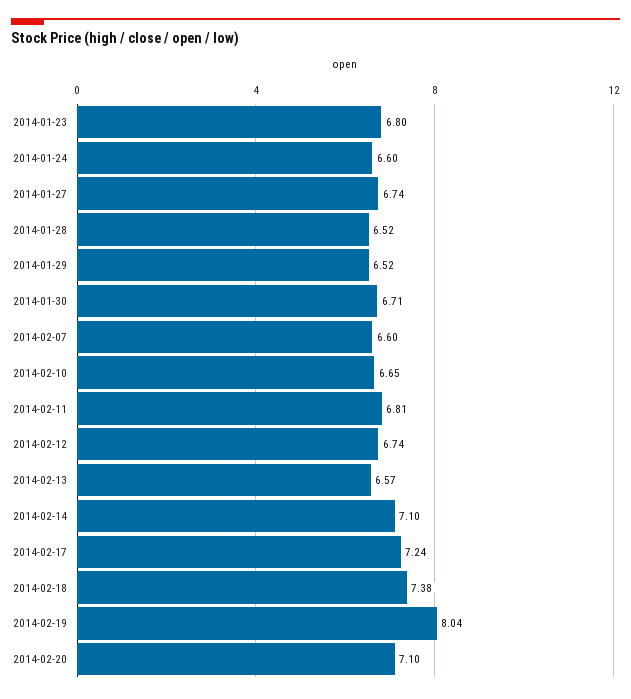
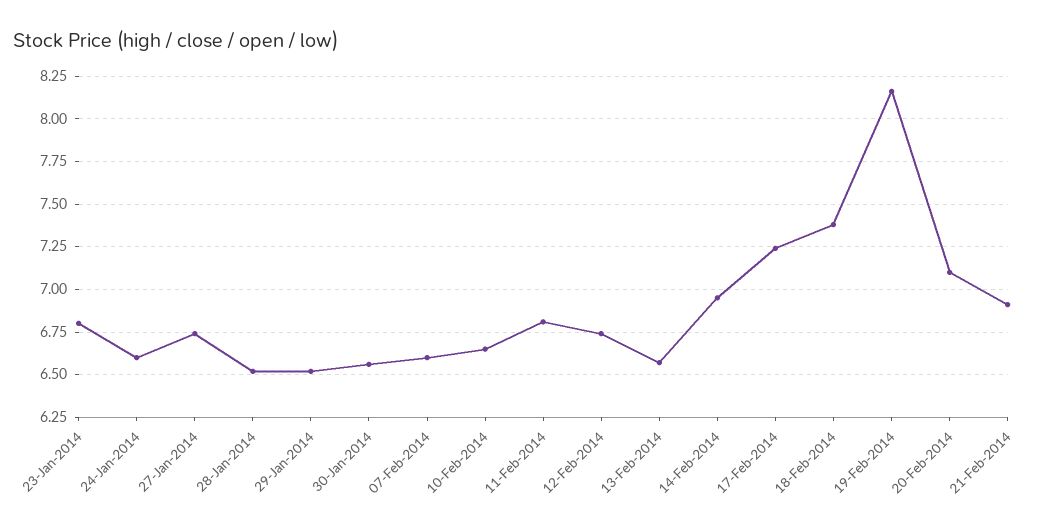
2014-01-30: 6.71 -> 6.55
2014-02-14: 7.1 -> 6.95
2014-02-19: 8.04 -> 8.15
21-Feb-2014: none -> 6.9

